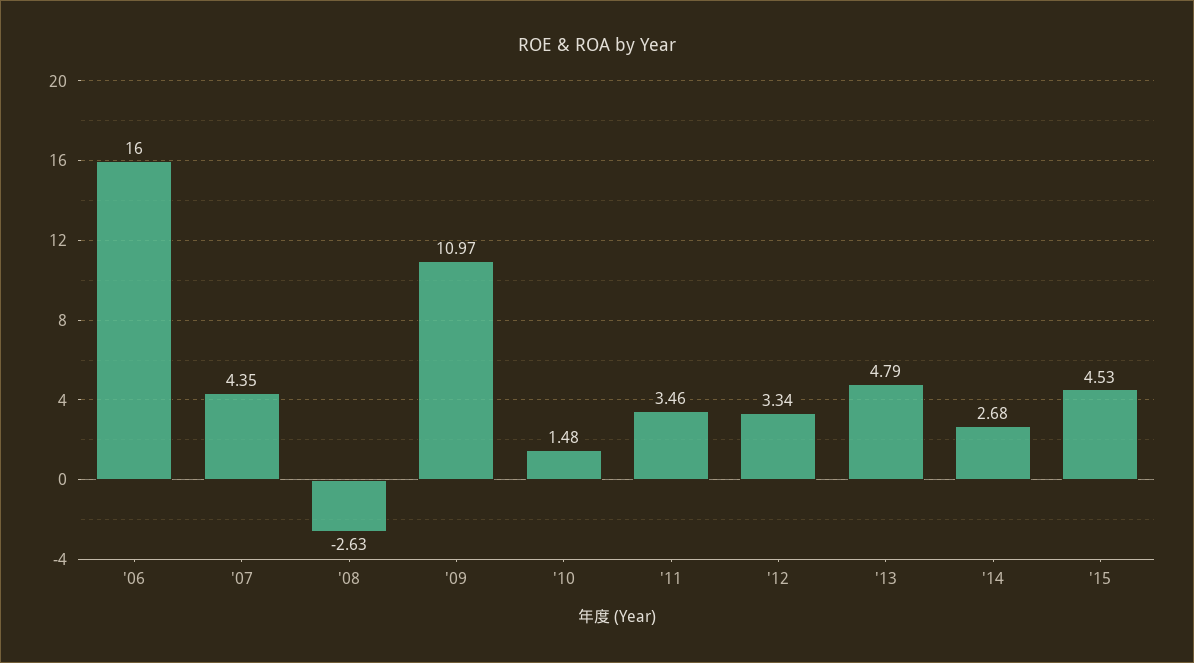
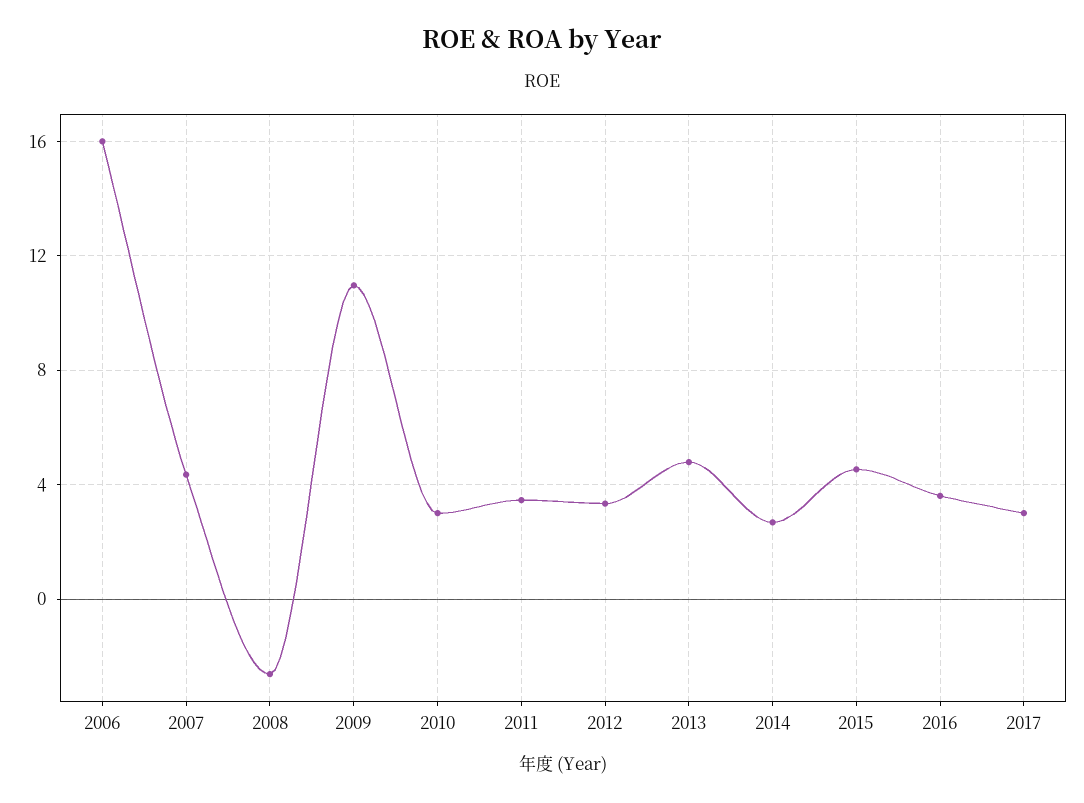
'10: 1.48 -> 3
2016: none -> 3.5
2017: none -> 3

